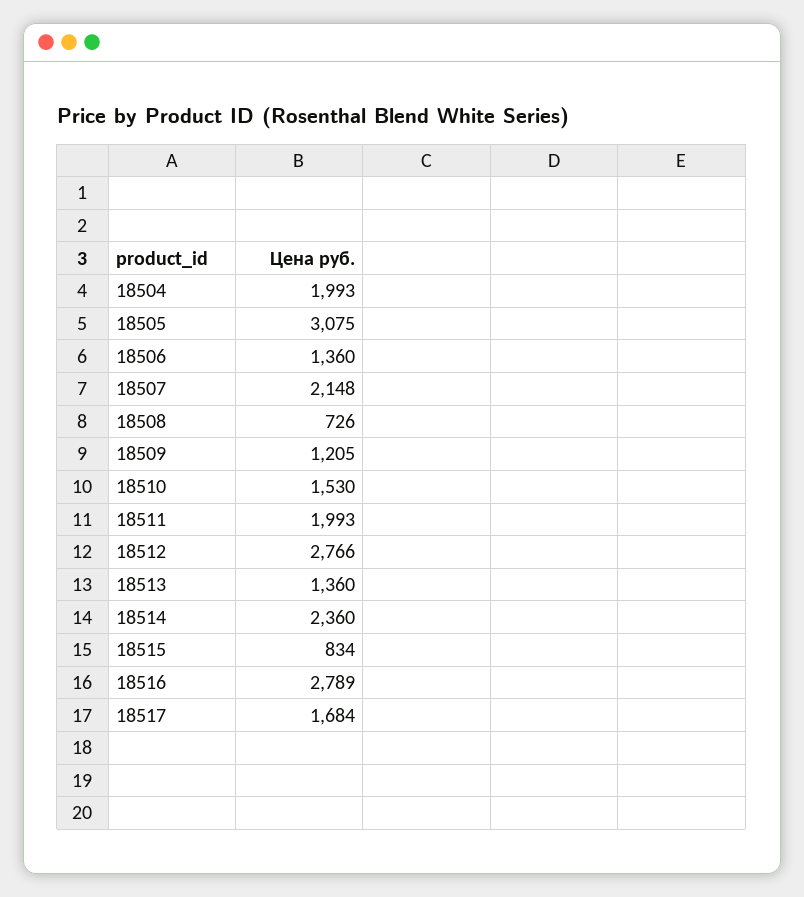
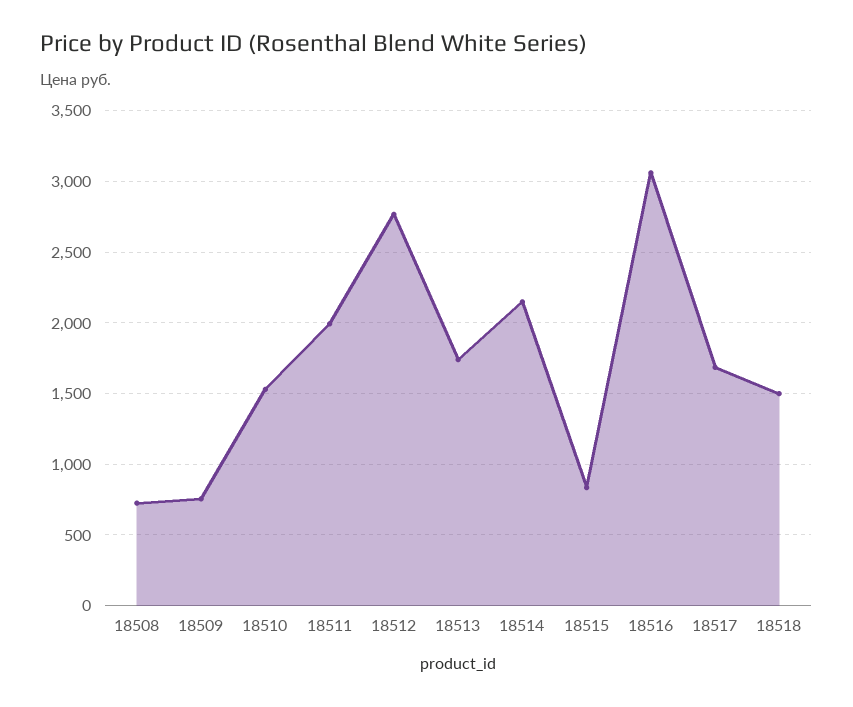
18504: 1993 -> none
18505: 3075 -> none
18506: 1360 -> none
18507: 2148 -> none
18509: 1205 -> 750
18513: 1360 -> 1750
18514: 2360 -> 2150
18516: 2789 -> 3050
18518: none -> 1500

